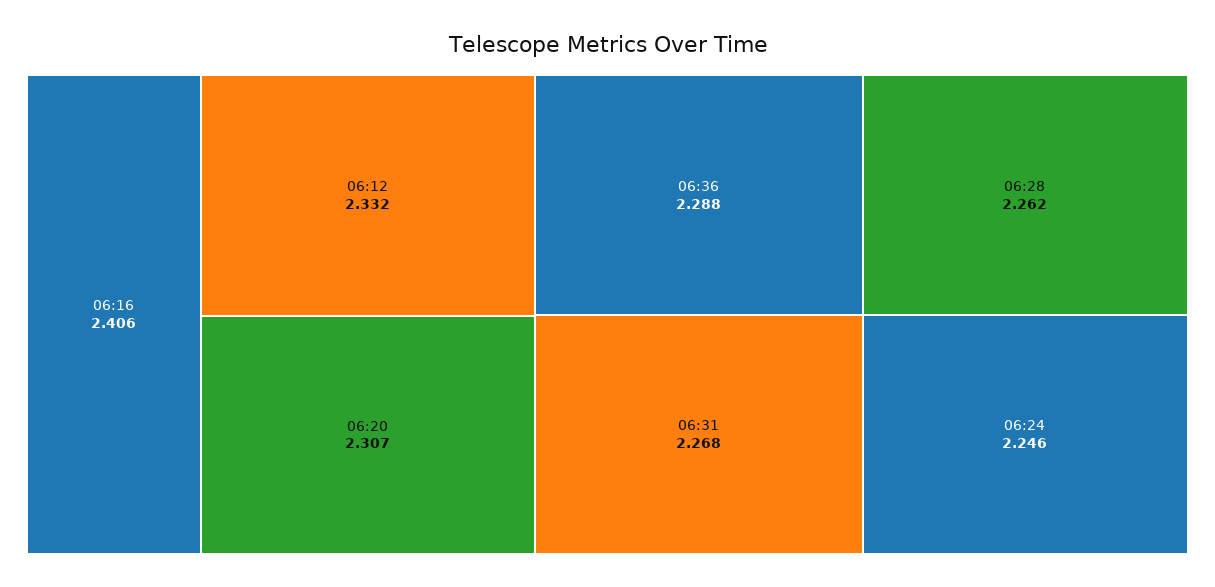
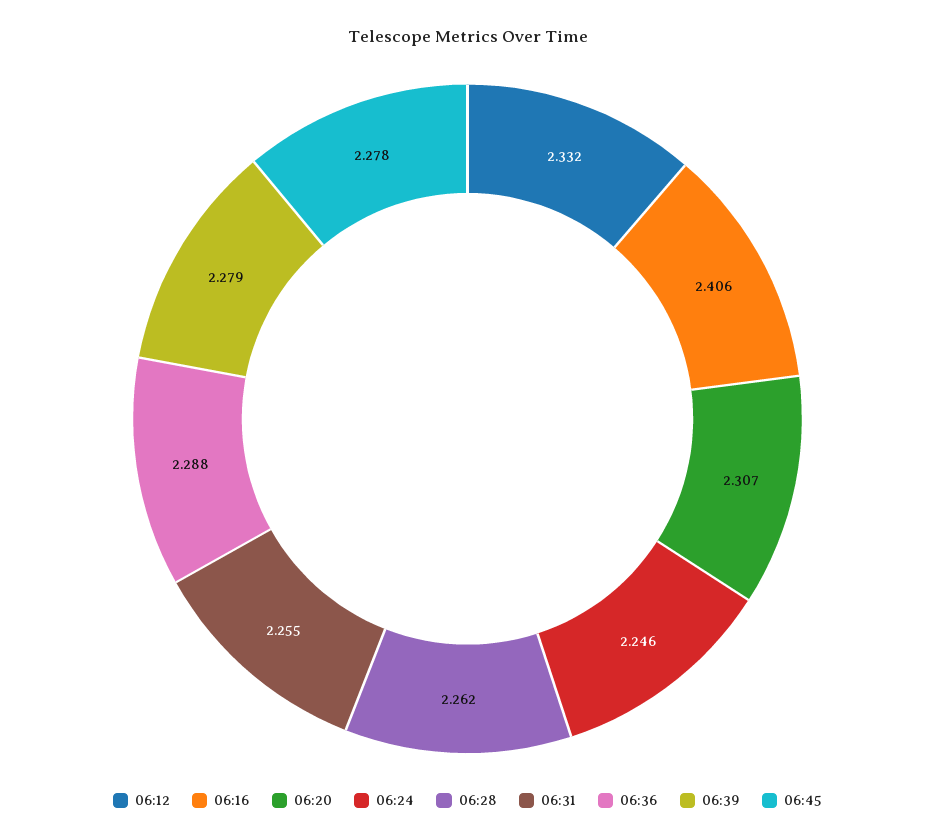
06:31: 2.268 -> 2.255
06:39: none -> 2.279
06:45: none -> 2.278

